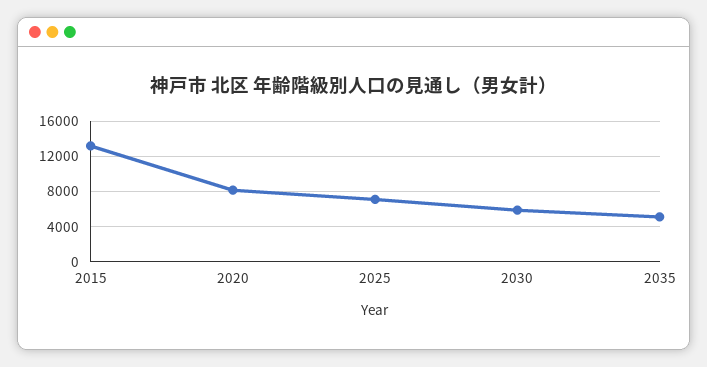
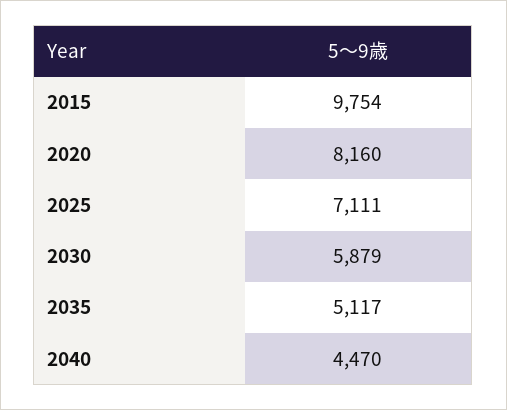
2015: 13000 -> 9754
2040: none -> 4470

